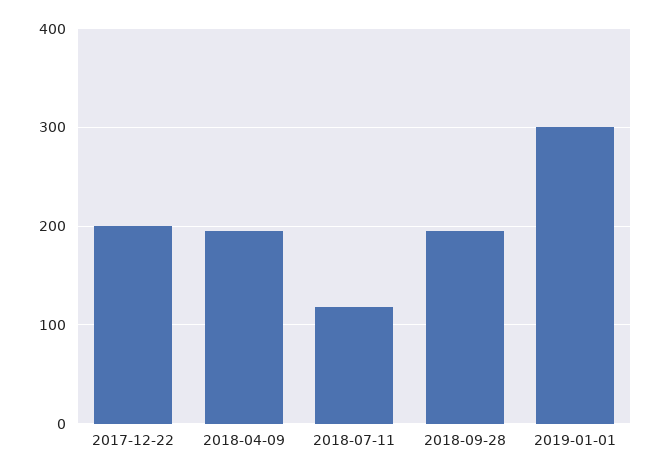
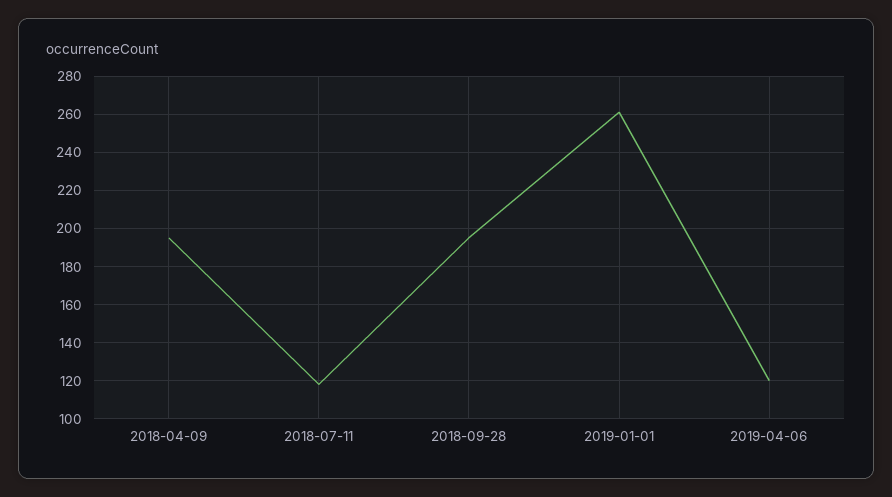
2017-12-22: 200 -> none
2019-01-01: 300 -> 260
2019-04-06: none -> 120

